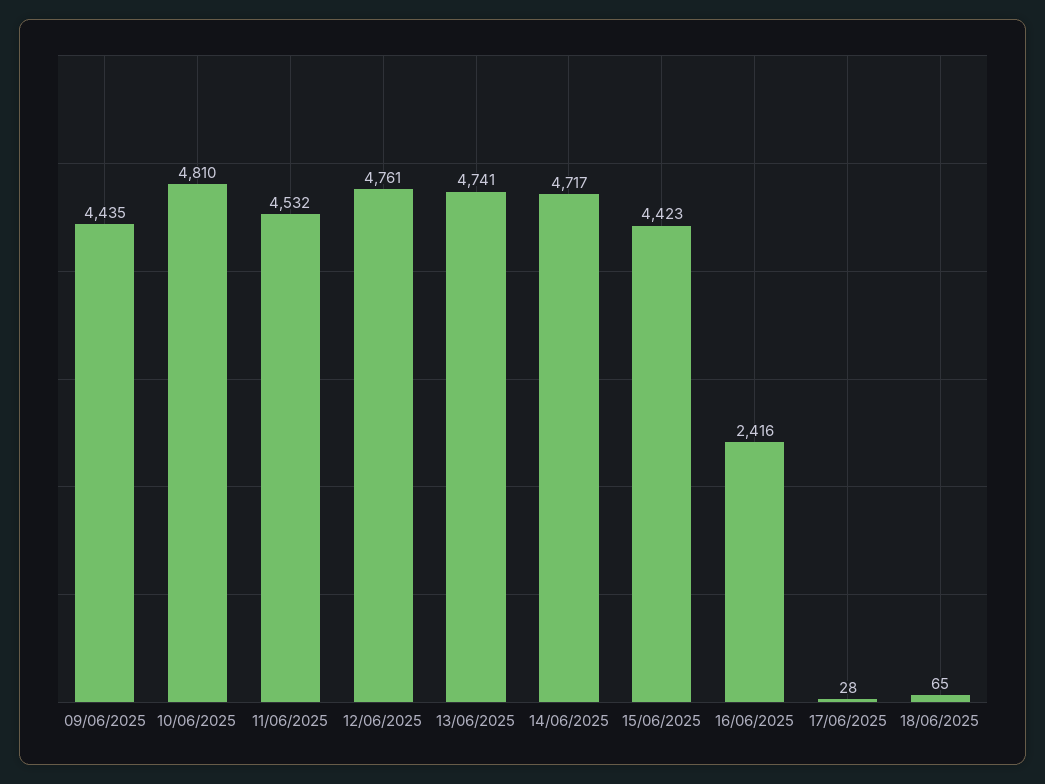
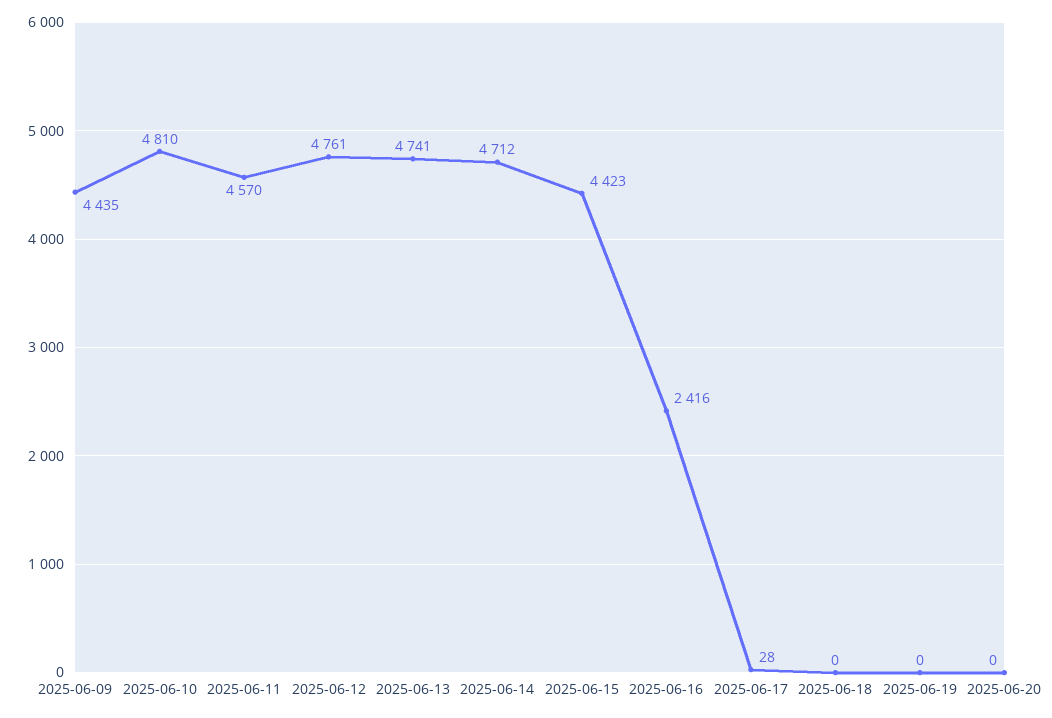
11/06/2025: 4532 -> 4570
14/06/2025: 4717 -> 4712
18/06/2025: 65 -> 0
2025-06-19: none -> 0
2025-06-20: none -> 0

